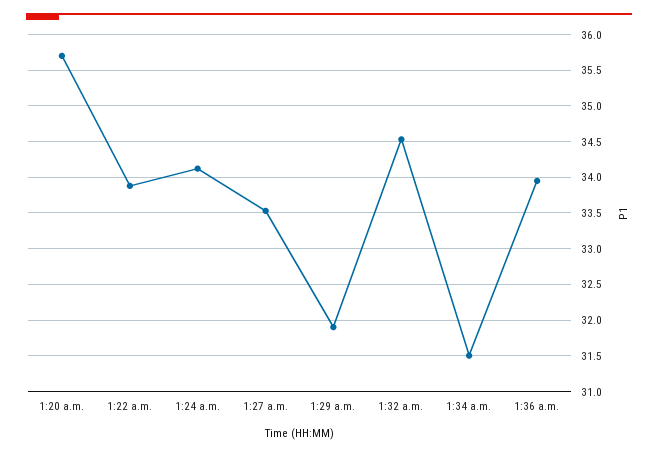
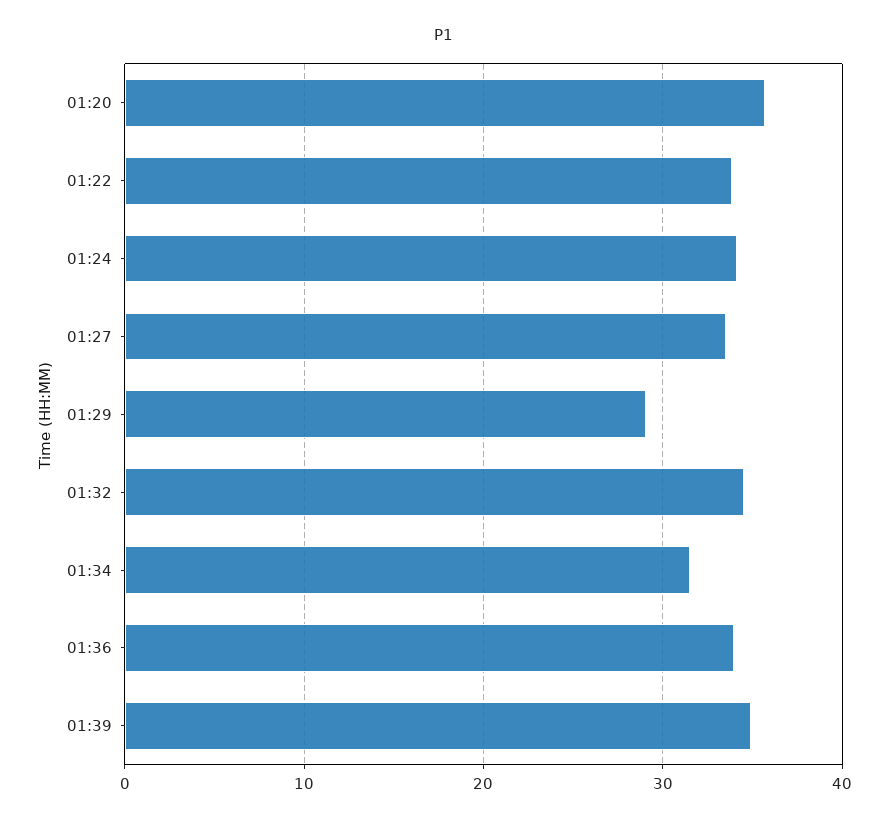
1:29 a.m.: 31.9 -> 29
01:39: none -> 35

